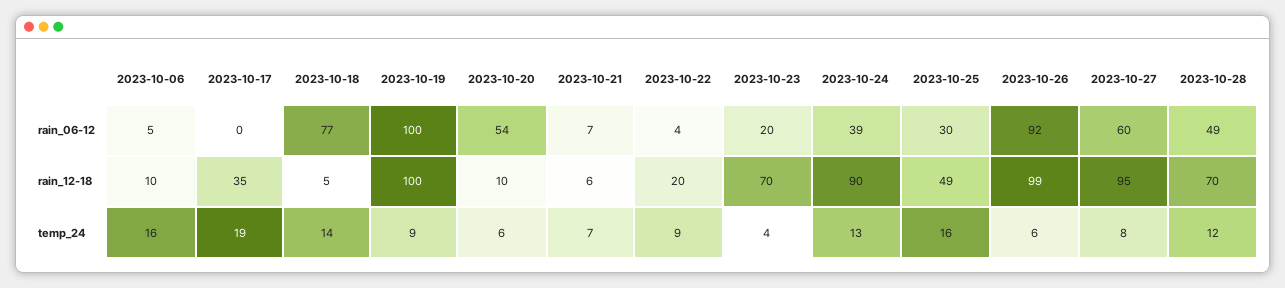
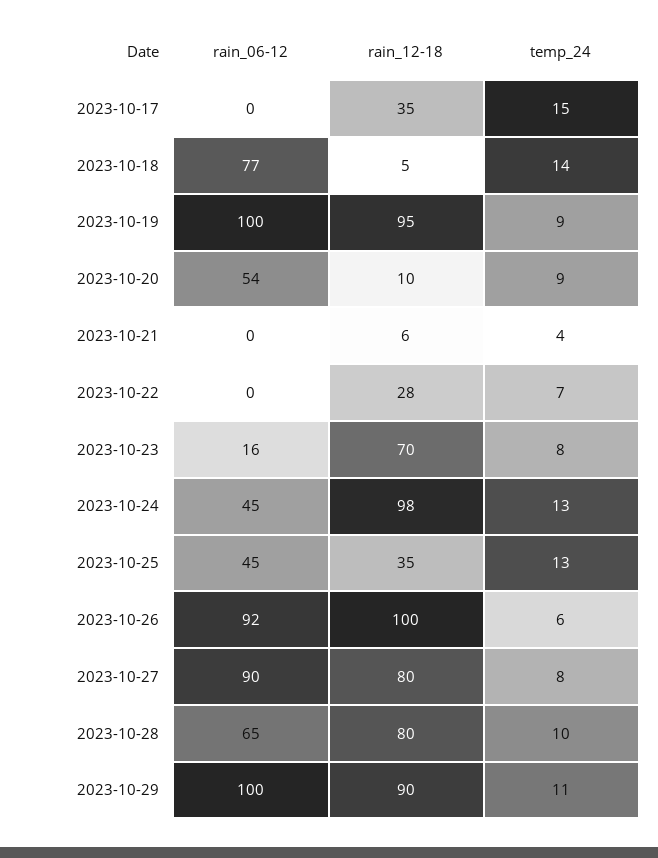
2023-10-06, rain_06-12: 5 -> none
2023-10-21, rain_06-12: 7 -> 0
2023-10-22, rain_06-12: 4 -> 0
2023-10-23, rain_06-12: 20 -> 16
2023-10-24, rain_06-12: 39 -> 45
2023-10-25, rain_06-12: 30 -> 45
2023-10-27, rain_06-12: 60 -> 90
2023-10-28, rain_06-12: 49 -> 65
2023-10-06, rain_12-18: 10 -> none
2023-10-19, rain_12-18: 100 -> 95
2023-10-22, rain_12-18: 20 -> 28
2023-10-24, rain_12-18: 90 -> 98
2023-10-25, rain_12-18: 49 -> 35
2023-10-26, rain_12-18: 99 -> 100
2023-10-27, rain_12-18: 95 -> 80
2023-10-28, rain_12-18: 70 -> 80
2023-10-06, temp_24: 16 -> none
2023-10-17, temp_24: 19 -> 15
2023-10-20, temp_24: 6 -> 9
2023-10-21, temp_24: 7 -> 4
2023-10-22, temp_24: 9 -> 7
2023-10-23, temp_24: 4 -> 8
2023-10-25, temp_24: 16 -> 13
2023-10-28, temp_24: 12 -> 10
2023-10-29, rain_06-12: none -> 100
2023-10-29, rain_12-18: none -> 90
2023-10-29, temp_24: none -> 11

